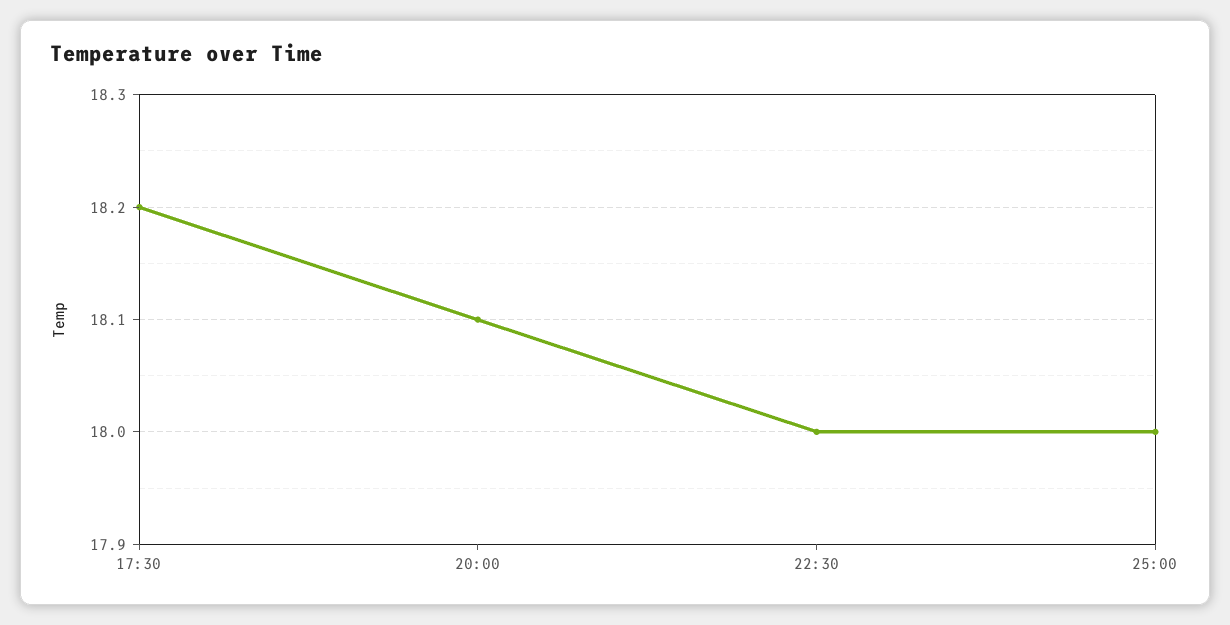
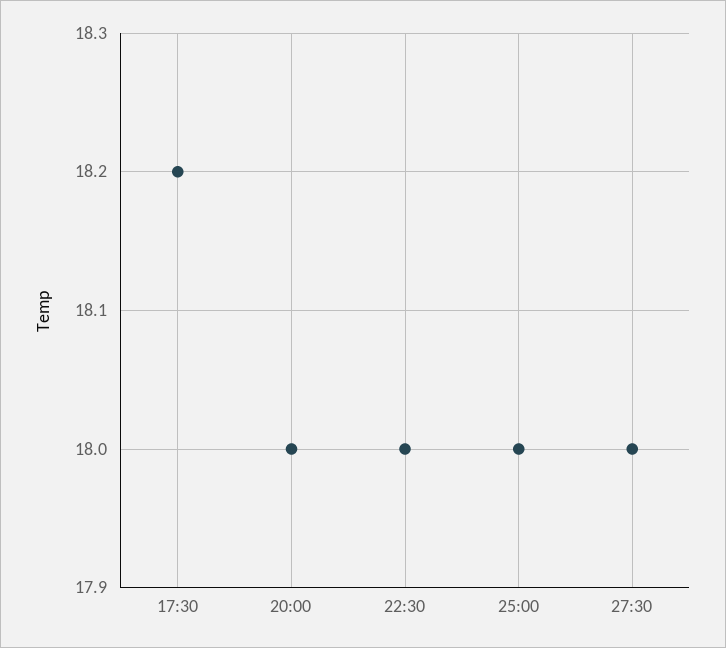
20:00: 18.1 -> 18
27:30: none -> 18

